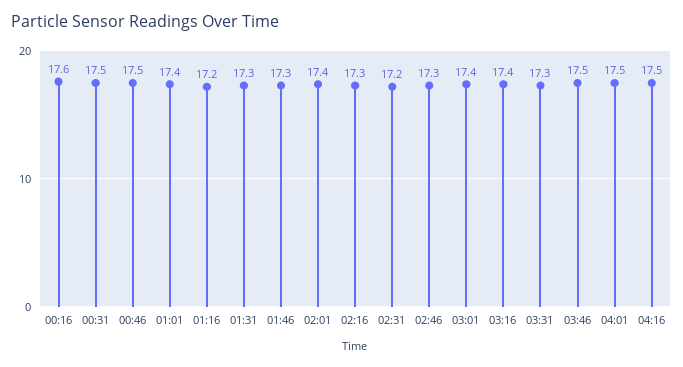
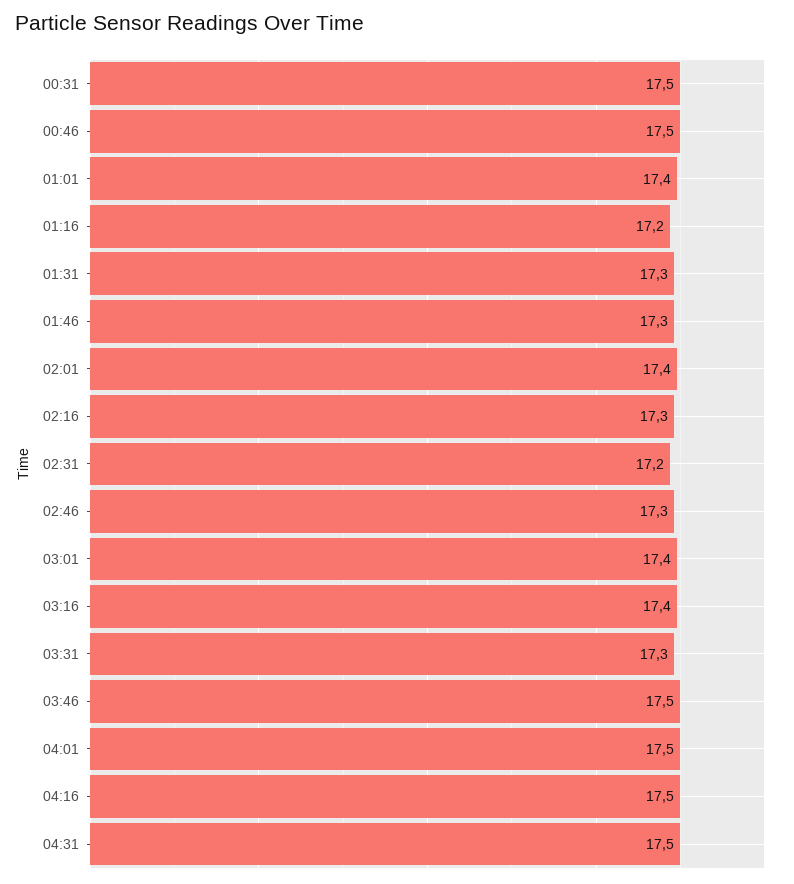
00:16: 17.6 -> none
04:31: none -> 17.5

